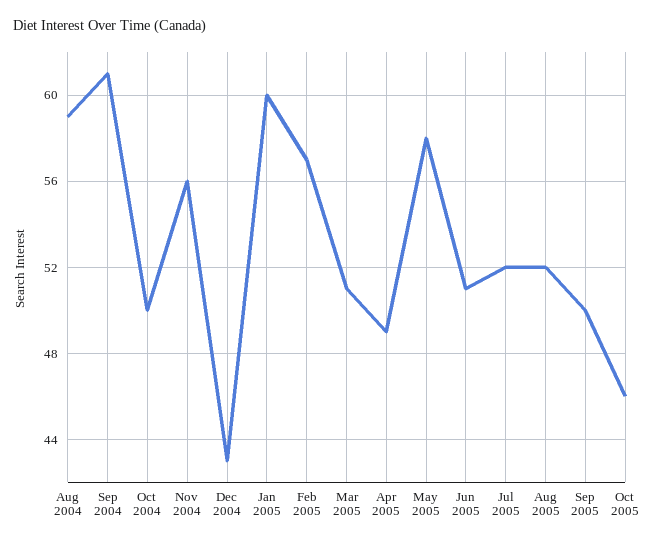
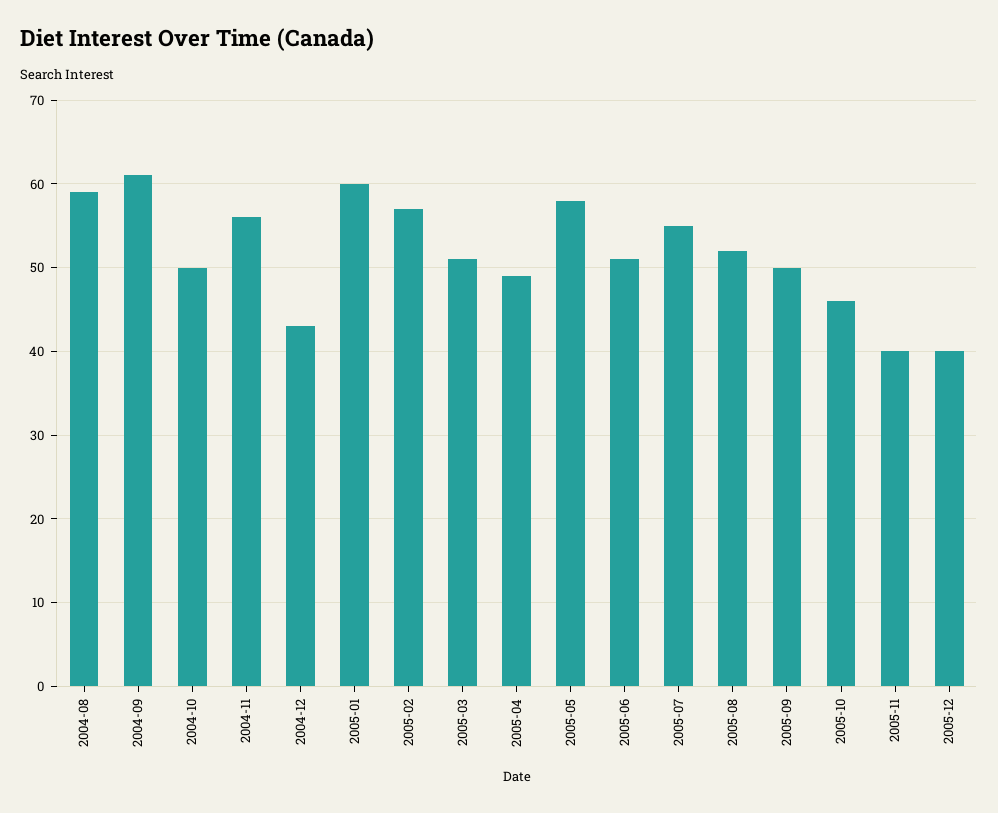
Jul 2005: 52 -> 55
2005-11: none -> 40
2005-12: none -> 40

